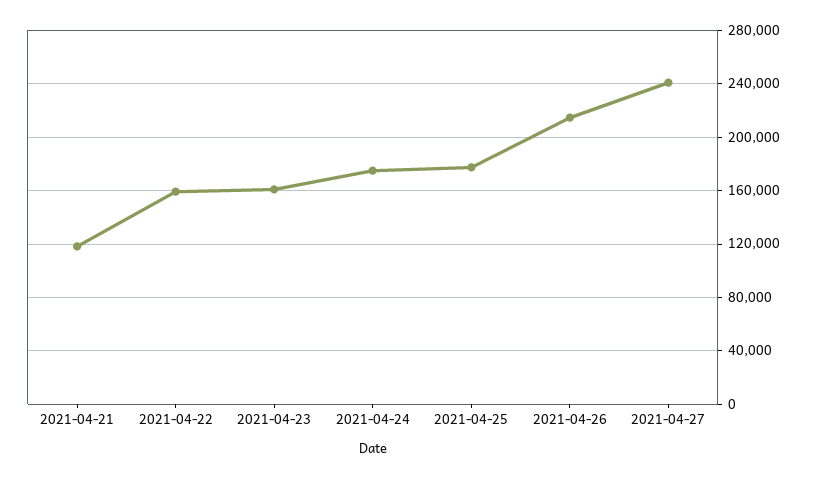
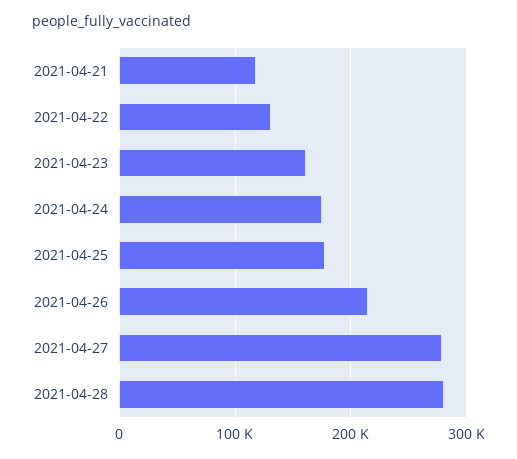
2021-04-22: 160000 -> 130000
2021-04-27: 240000 -> 280000
2021-04-28: none -> 280000

